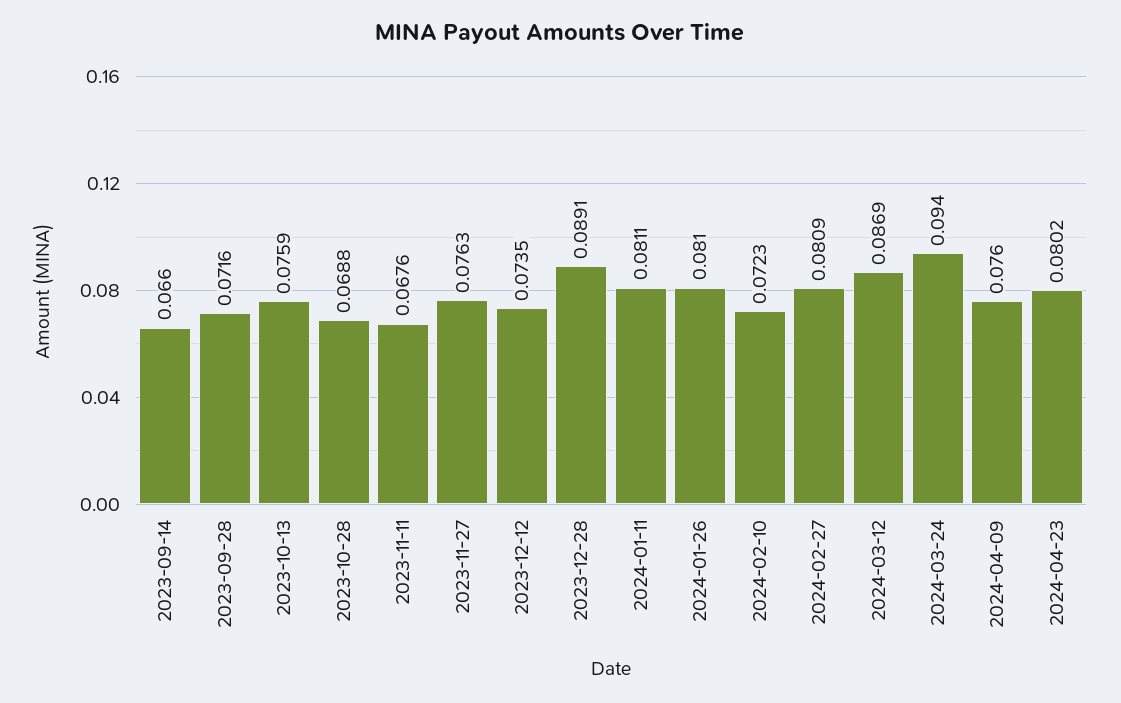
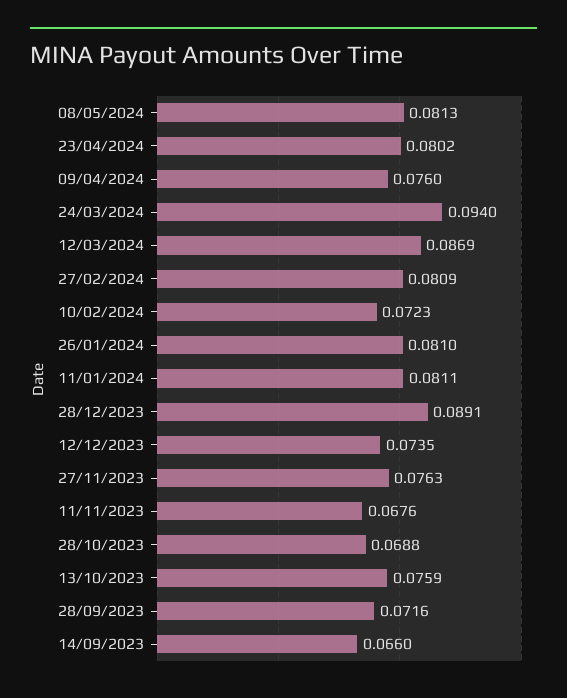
08/05/2024: none -> 0.0813

